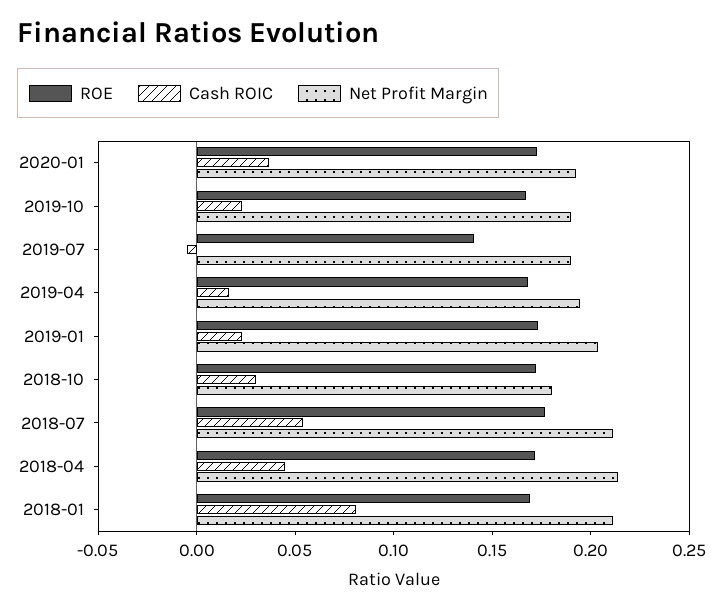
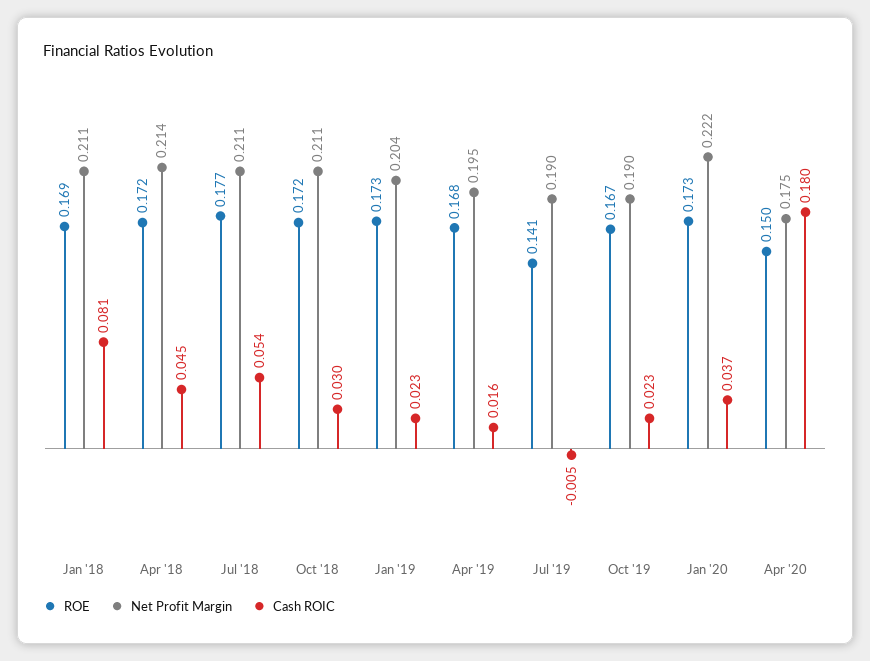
Net Profit Margin, 2020-01: 0.19 -> 0.222
Net Profit Margin, 2018-10: 0.18 -> 0.211
ROE, Apr '20: none -> 0.15
Net Profit Margin, Apr '20: none -> 0.175
Cash ROIC, Apr '20: none -> 0.18

